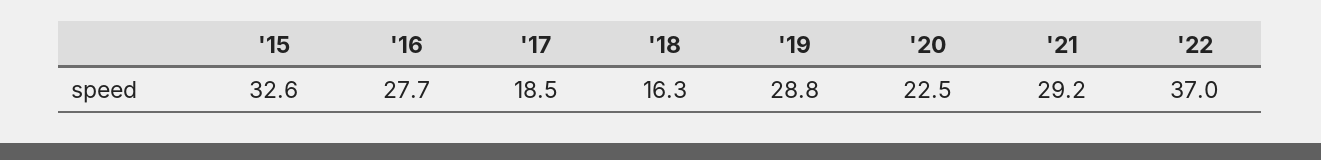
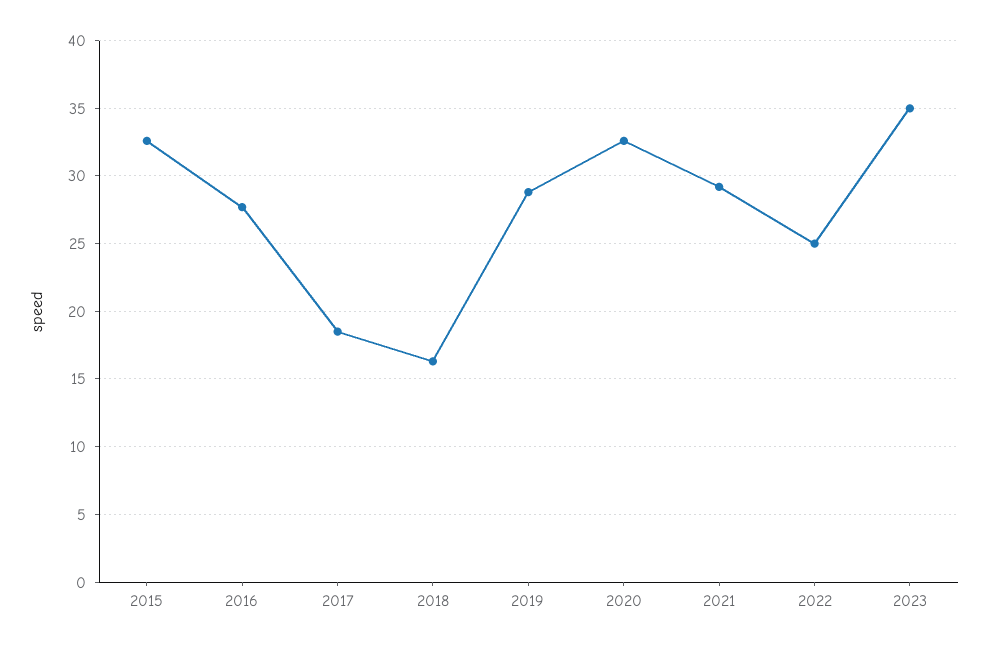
'20: 22.5 -> 32.5
'22: 37 -> 25
2023: none -> 35

